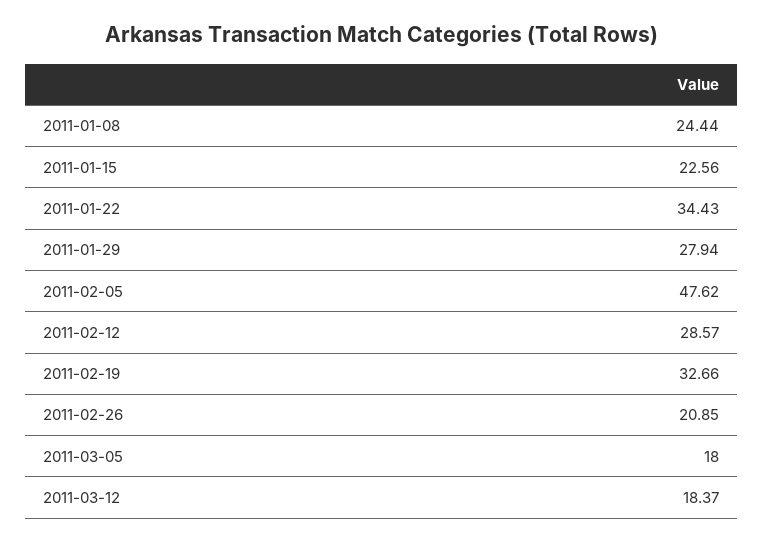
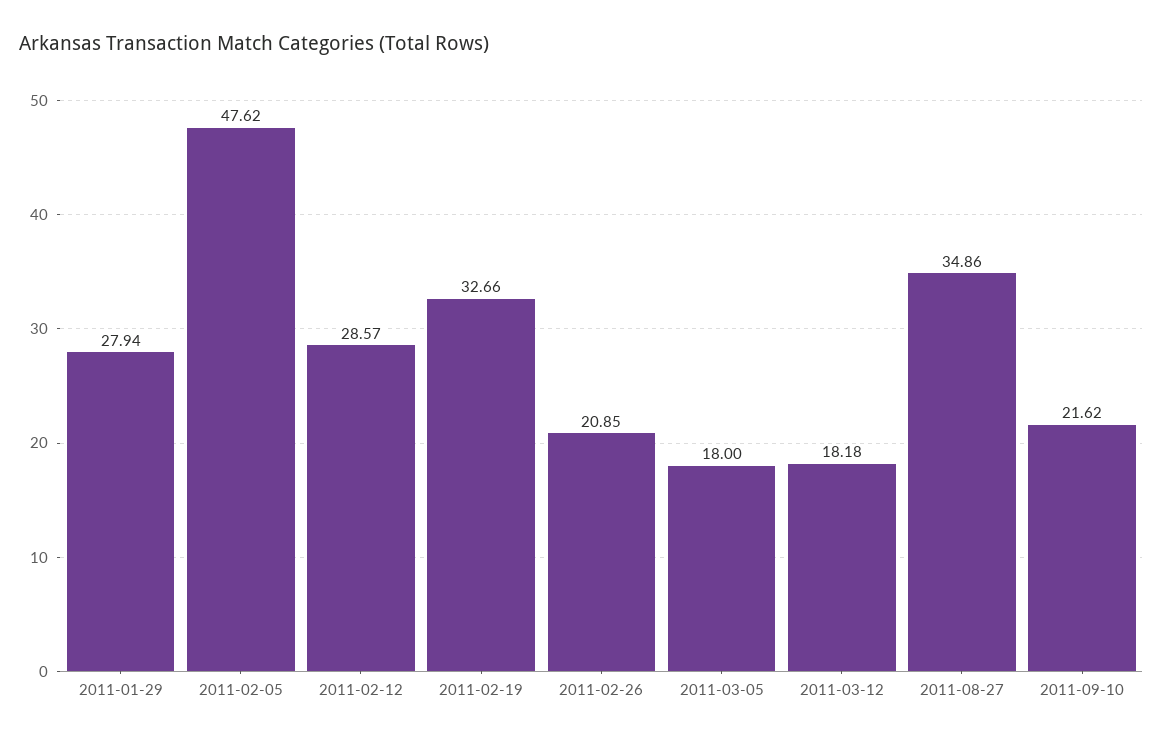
2011-01-08: 24.44 -> none
2011-01-15: 22.56 -> none
2011-01-22: 34.43 -> none
2011-03-12: 18.37 -> 18.18
2011-08-27: none -> 34.86
2011-09-10: none -> 21.62

